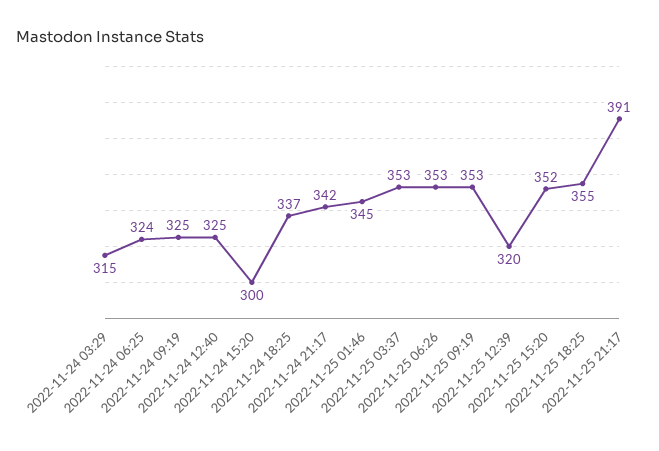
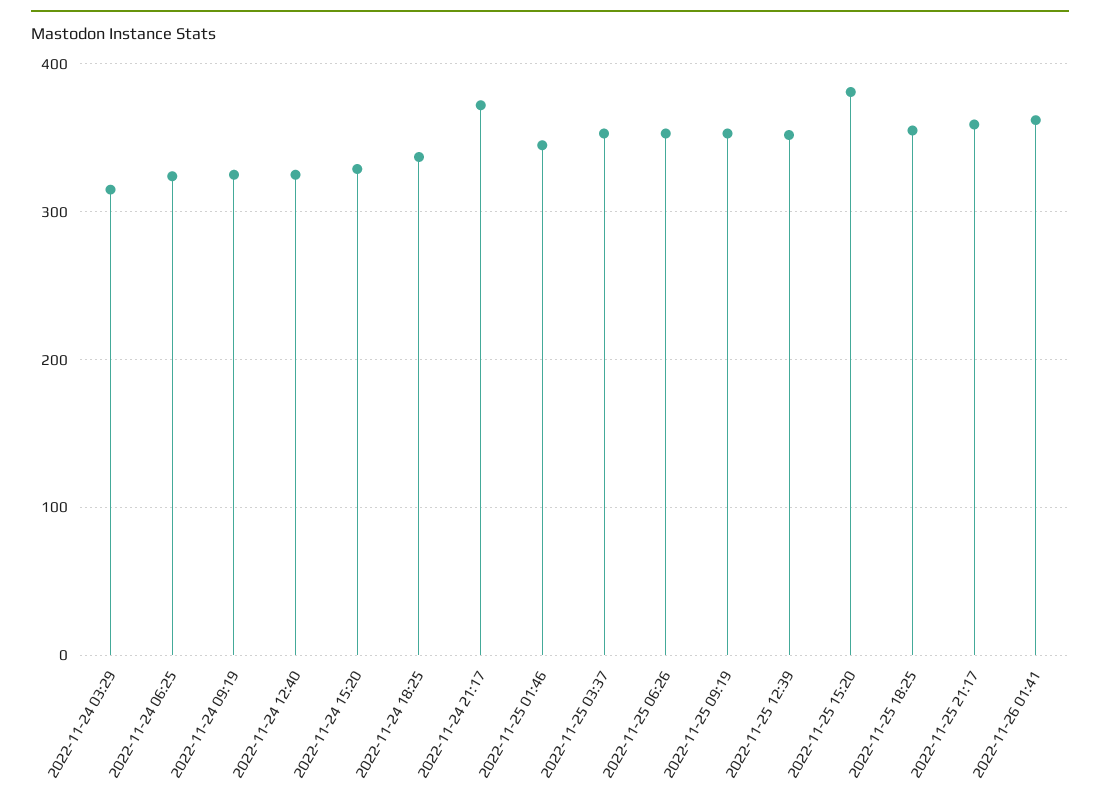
2022-11-24 15:20: 300 -> 330
2022-11-24 21:17: 342 -> 370
2022-11-25 12:39: 320 -> 350
2022-11-25 15:20: 352 -> 380
2022-11-25 21:17: 391 -> 360
2022-11-26 01:41: none -> 360

